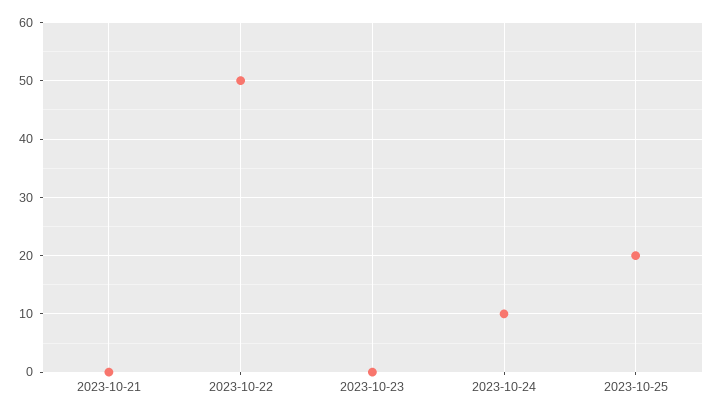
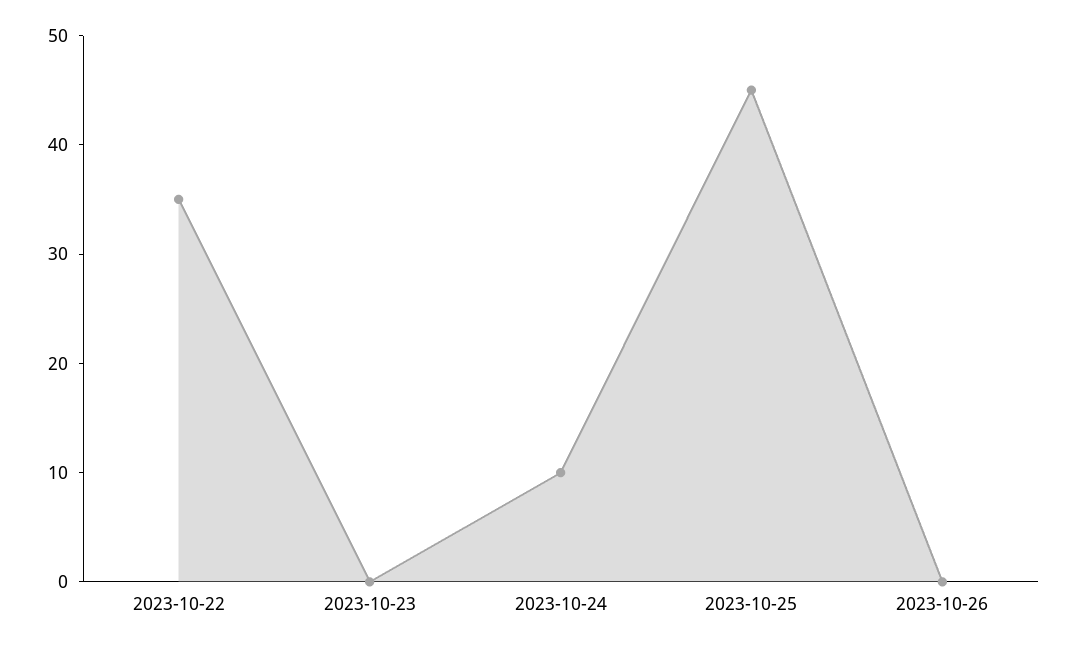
2023-10-21: 0 -> none
2023-10-22: 50 -> 35
2023-10-25: 20 -> 45
2023-10-26: none -> 0

